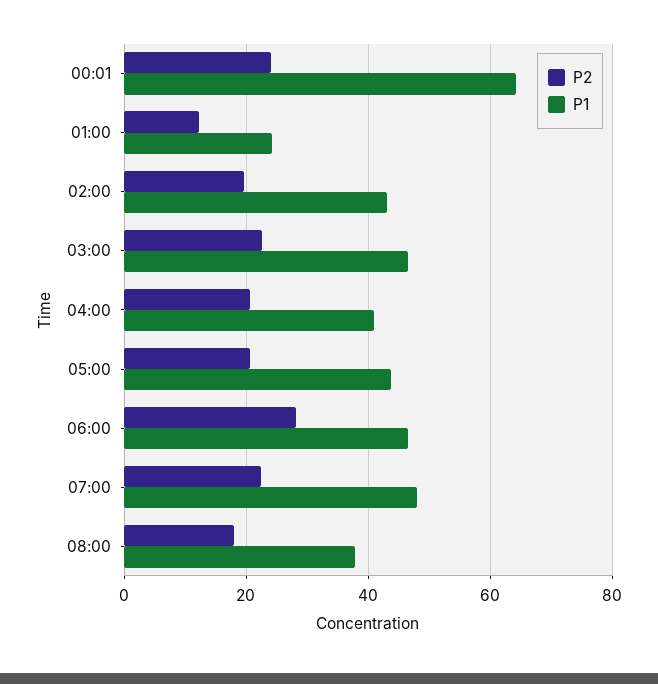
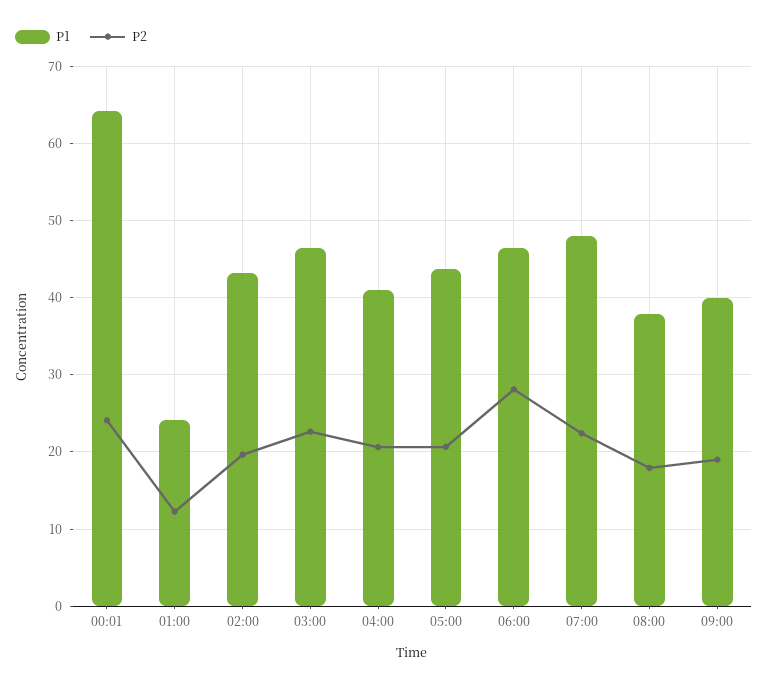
P1, 09:00: none -> 40
P2, 09:00: none -> 19

